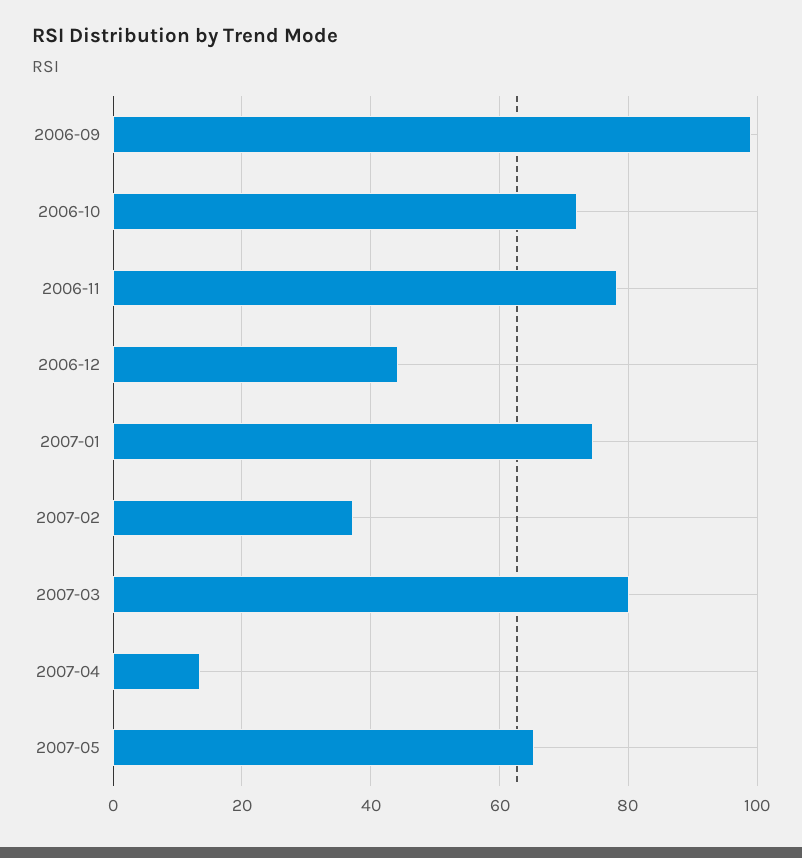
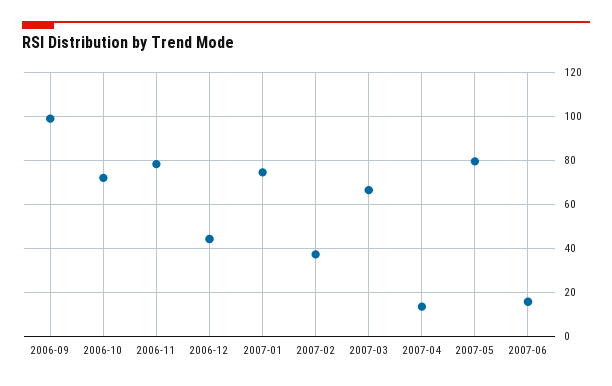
2007-03: 80 -> 65
2007-05: 66 -> 80
2007-06: none -> 15

